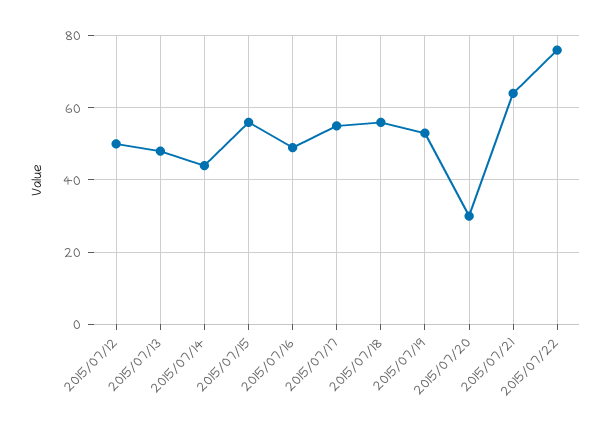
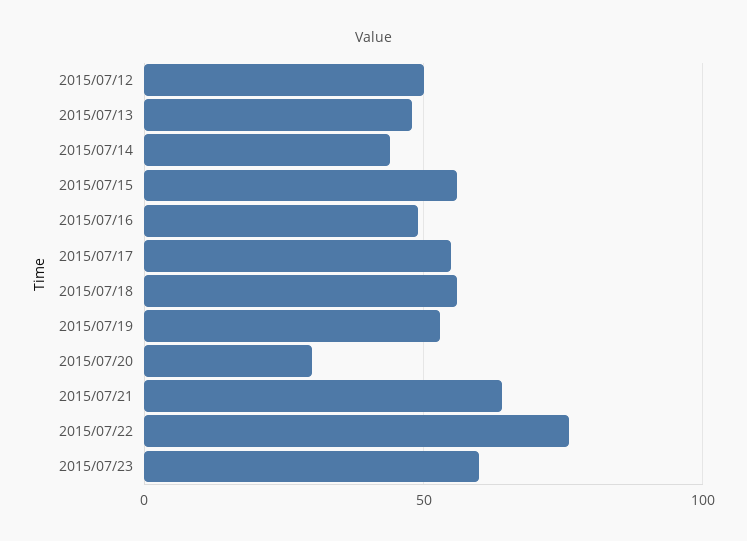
2015/07/23: none -> 60

